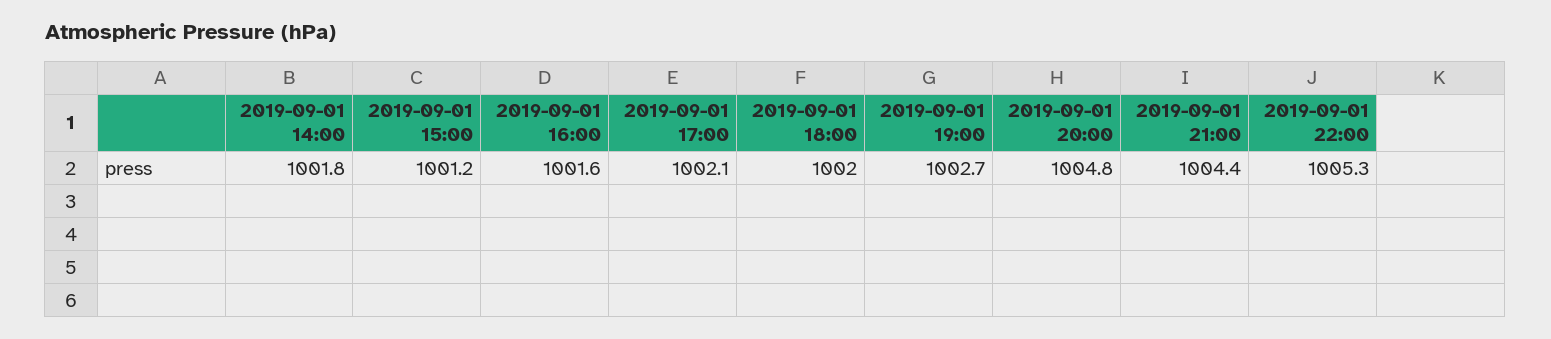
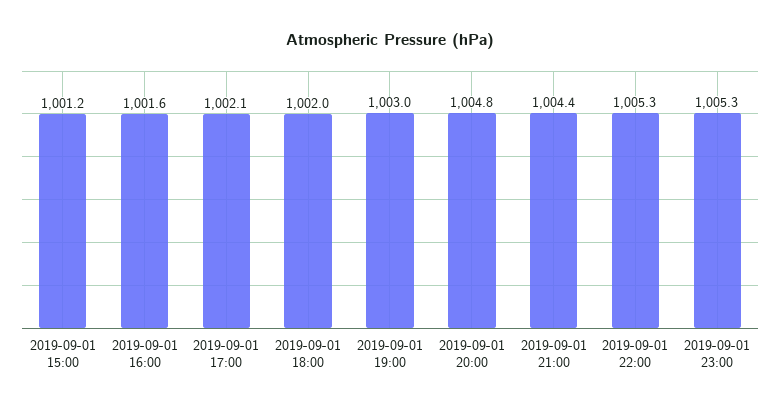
2019-09-01 14:00: 1001.8 -> none
2019-09-01 19:00: 1002.7 -> 1003
2019-09-01 23:00: none -> 1005.3

